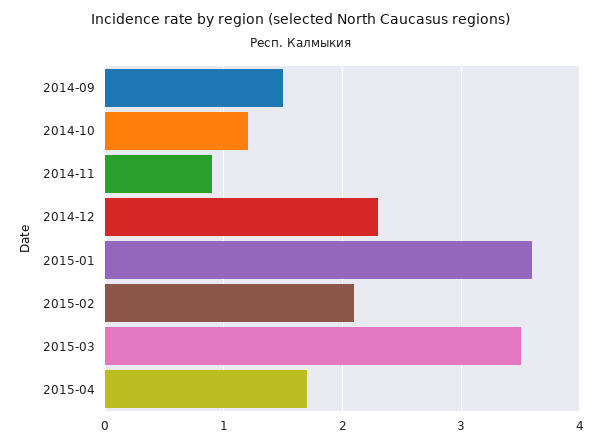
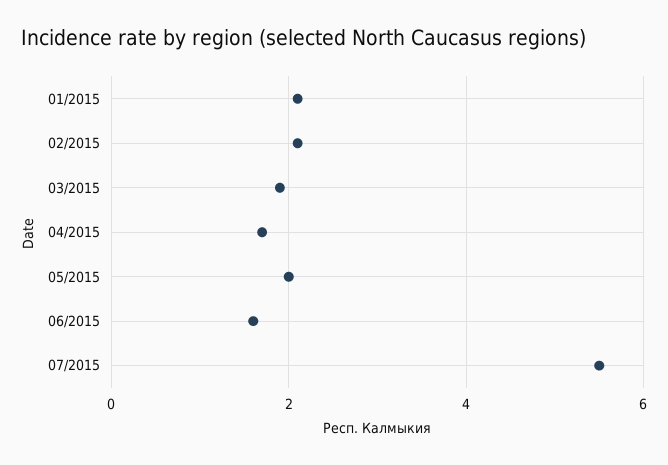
2014-09: 1.5 -> none
2014-10: 1.2 -> none
2014-11: 0.9 -> none
2014-12: 2.3 -> none
2015-01: 3.6 -> 2
2015-03: 3.5 -> 2
05/2015: none -> 2
06/2015: none -> 1.5
07/2015: none -> 5.5

